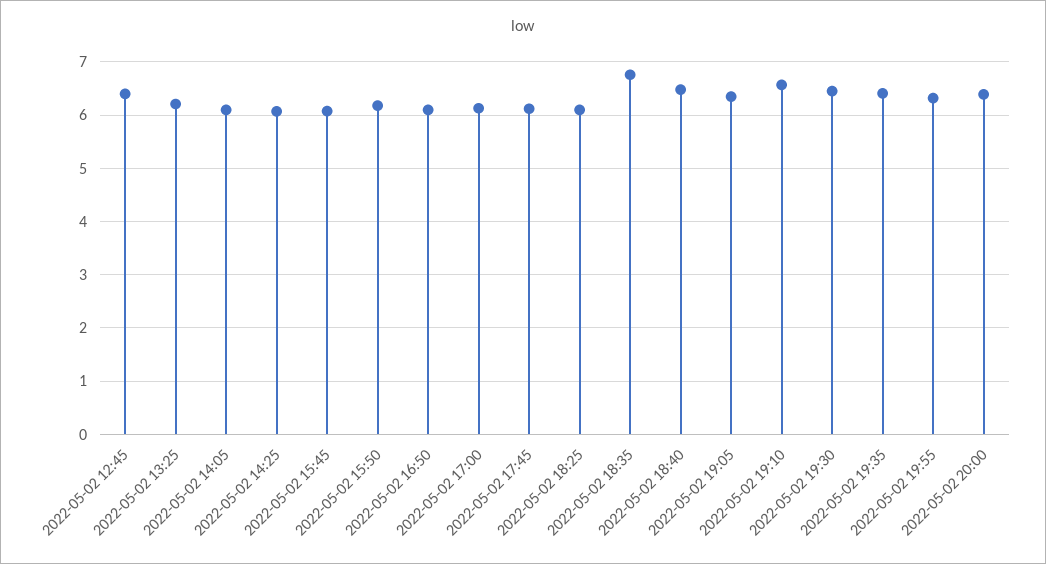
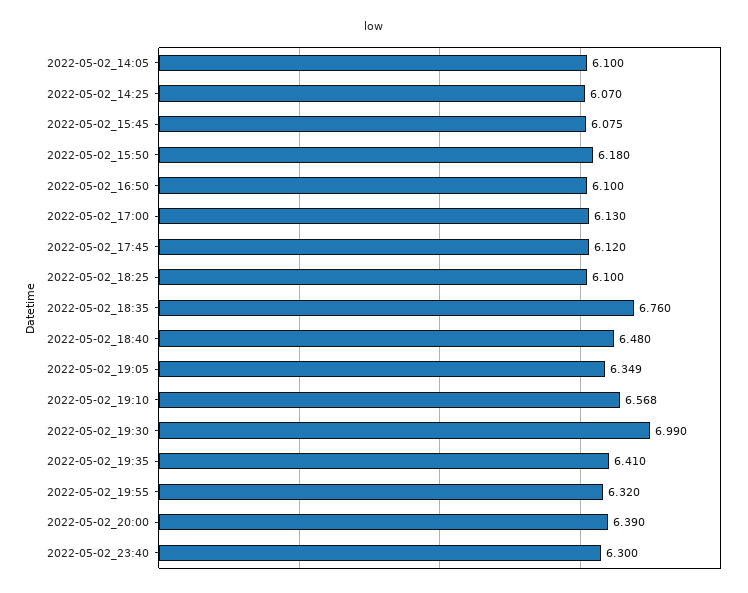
2022-05-02 12:45: 6.4 -> none
2022-05-02 13:25: 6.2 -> none
2022-05-02 19:30: 6.4 -> 6.99
2022-05-02_23:40: none -> 6.3

